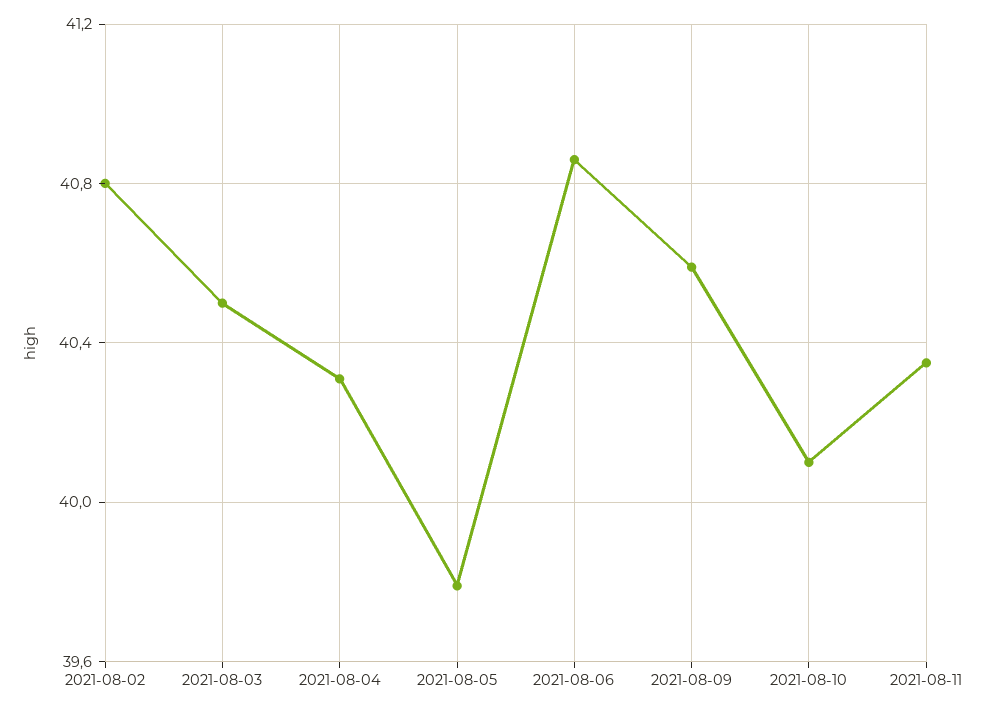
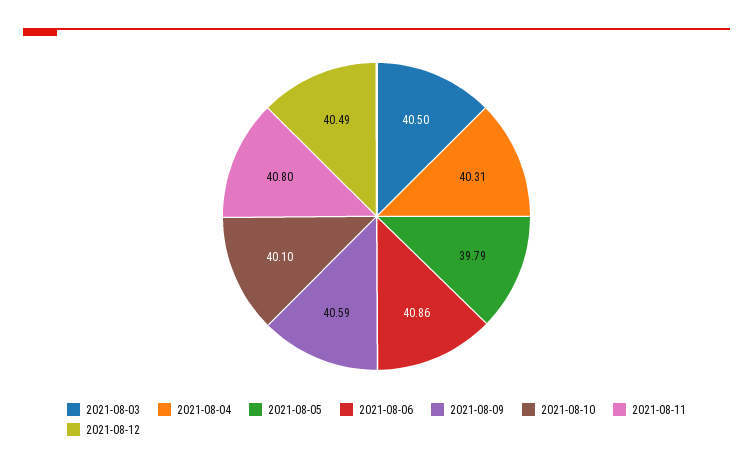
2021-08-02: 40.8 -> none
2021-08-11: 40.35 -> 40.8
2021-08-12: none -> 40.49

